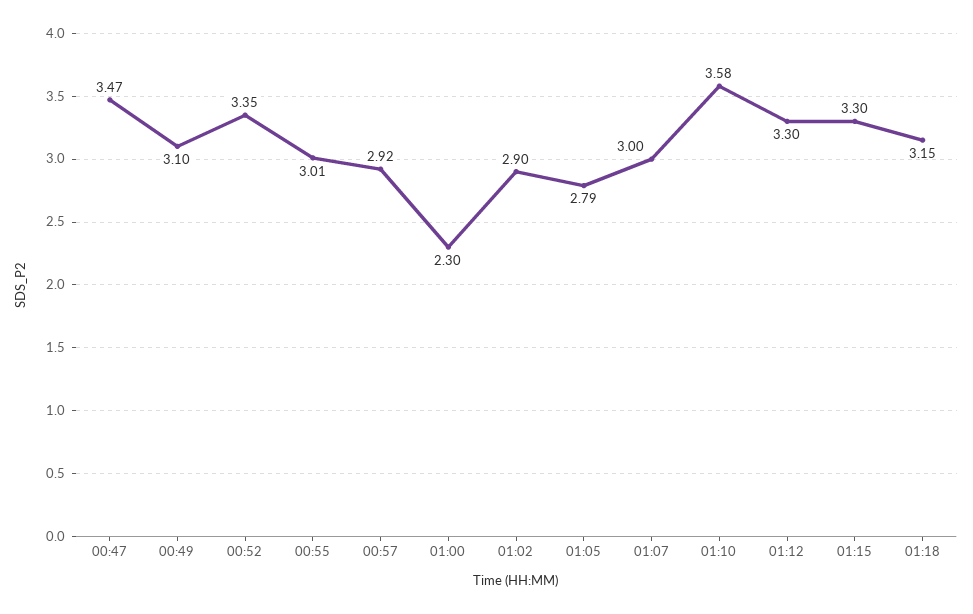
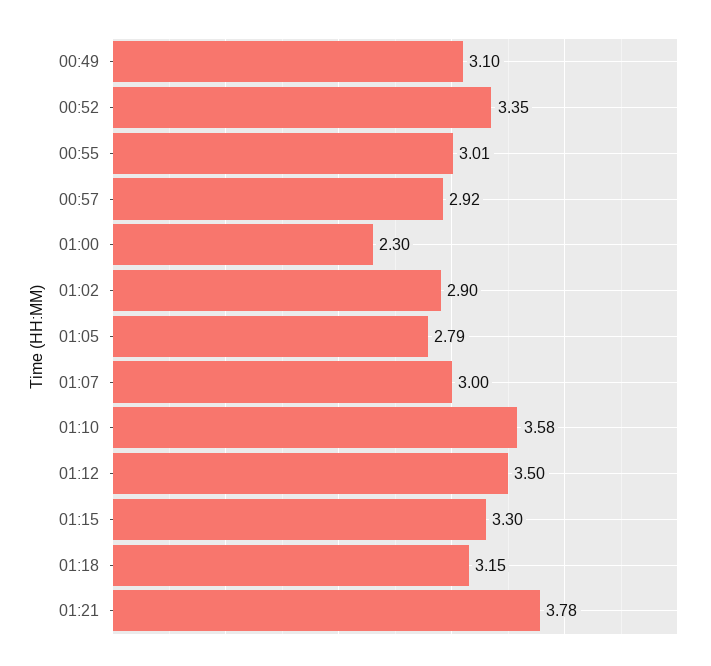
00:47: 3.47 -> none
01:12: 3.3 -> 3.5
01:21: none -> 3.78

